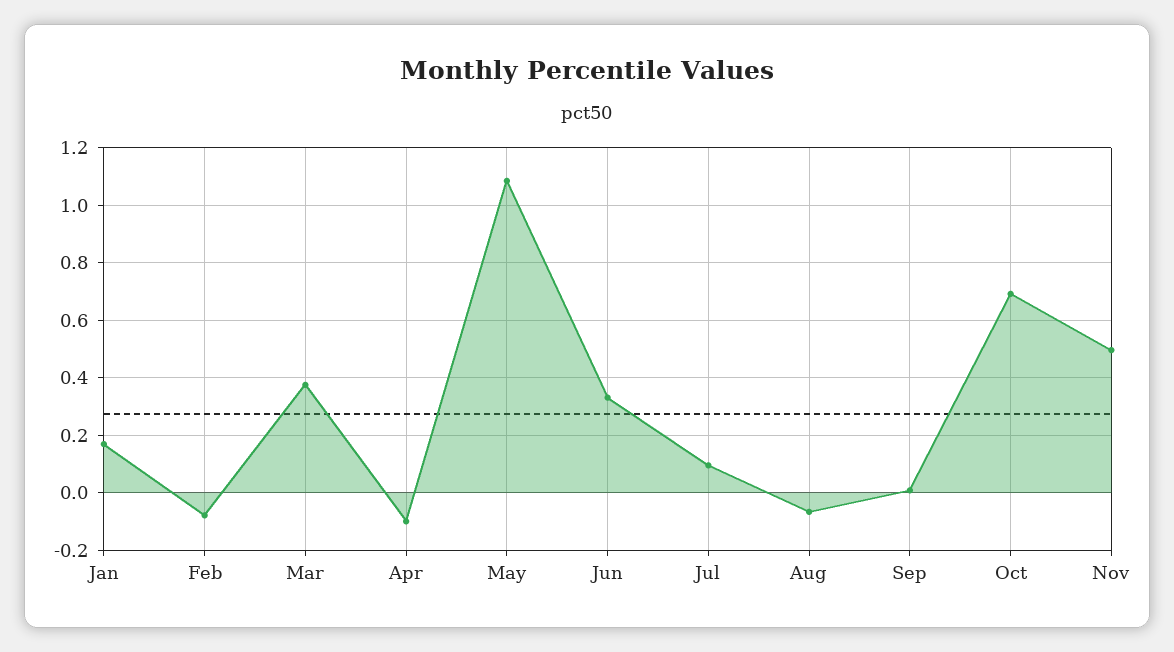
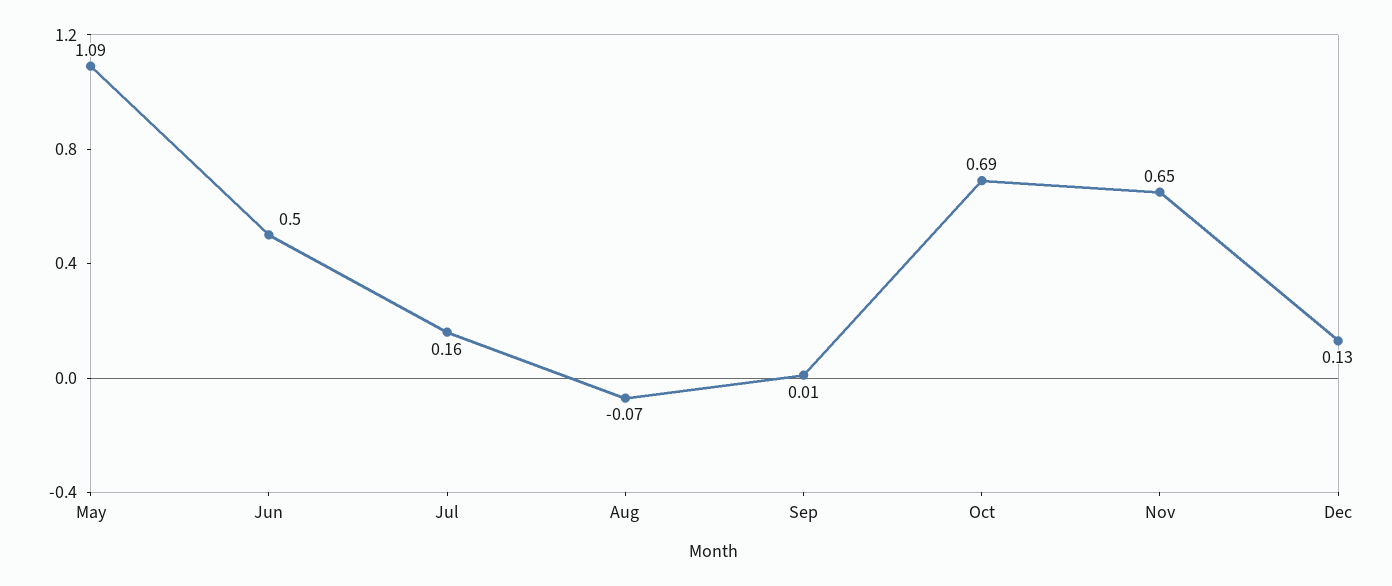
Jan: 0.175 -> none
Feb: -0.075 -> none
Mar: 0.375 -> none
Apr: -0.1 -> none
Jun: 0.325 -> 0.5
Jul: 0.1 -> 0.16
Nov: 0.5 -> 0.65
Dec: none -> 0.13

